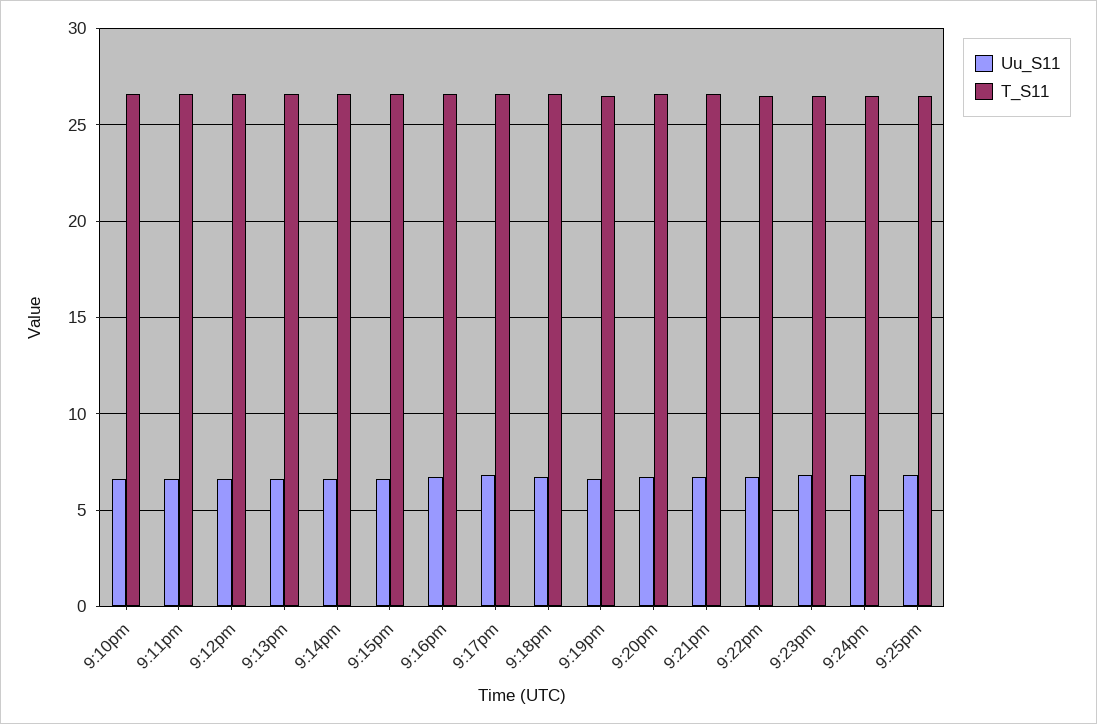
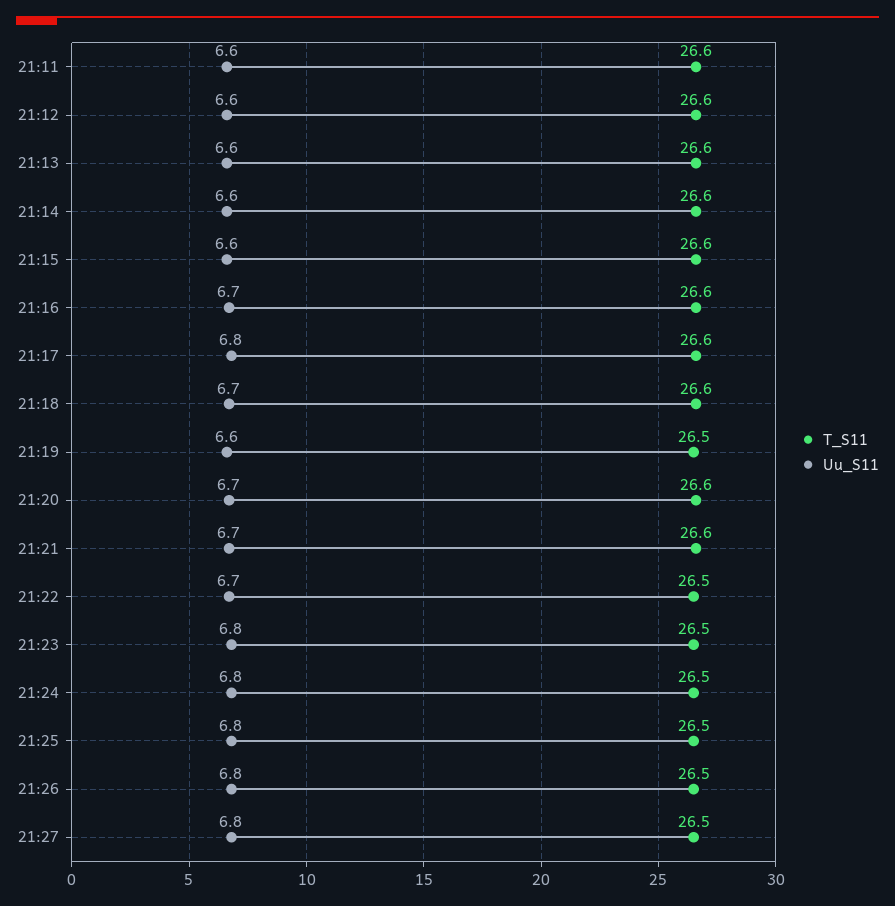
Uu_S11, 9:10pm: 6.5 -> none
T_S11, 9:10pm: 26.5 -> none
T_S11, 21:26: none -> 26.5
Uu_S11, 21:26: none -> 6.8
T_S11, 21:27: none -> 26.5
Uu_S11, 21:27: none -> 6.8

